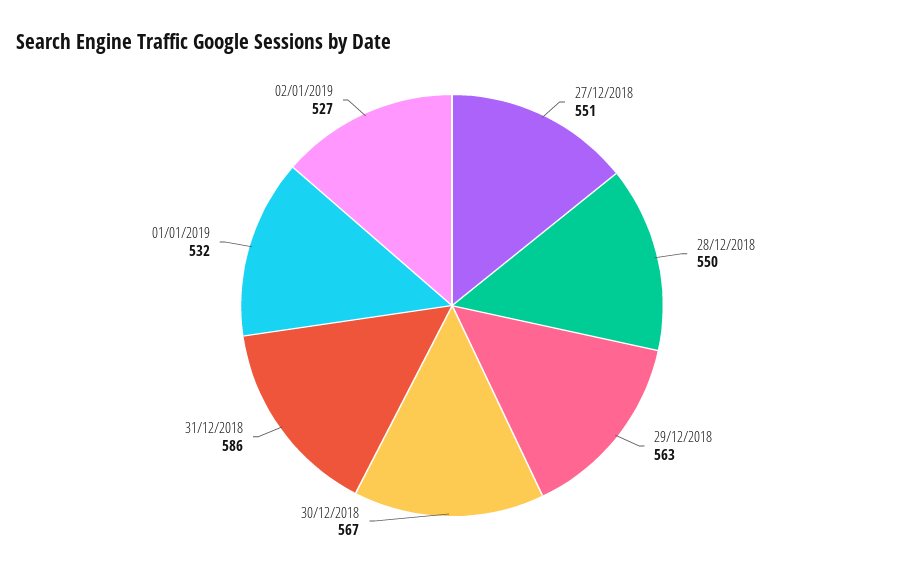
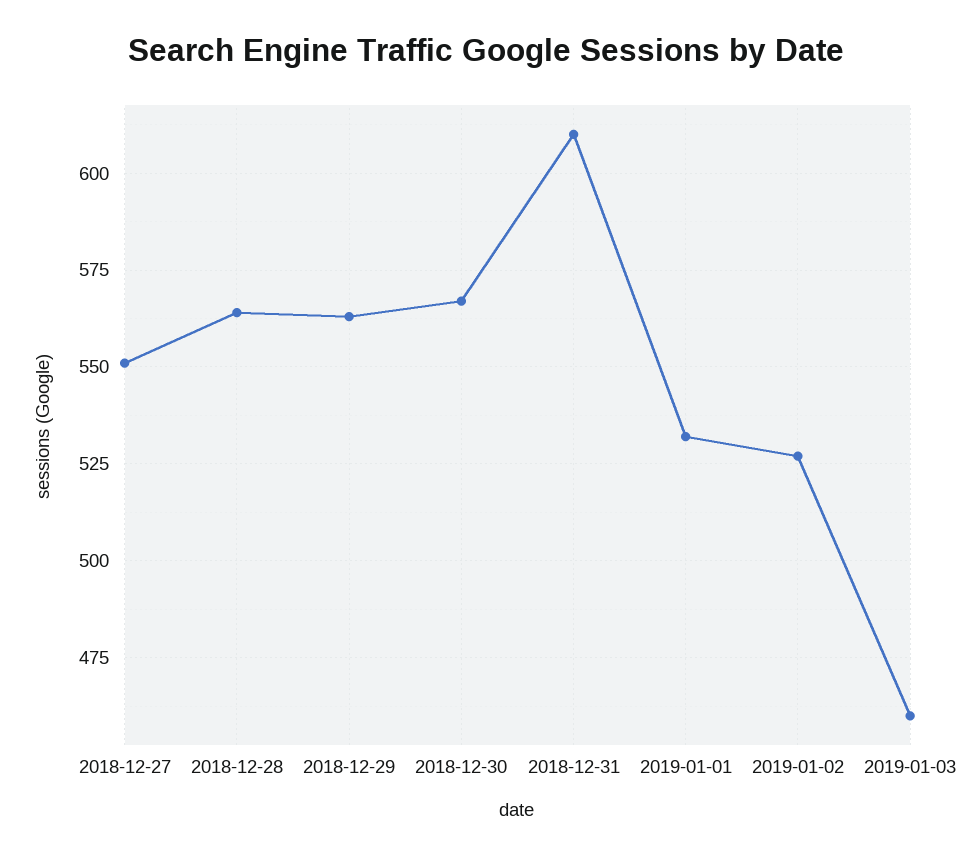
28/12/2018: 550 -> 565
31/12/2018: 586 -> 610
2019-01-03: none -> 460

